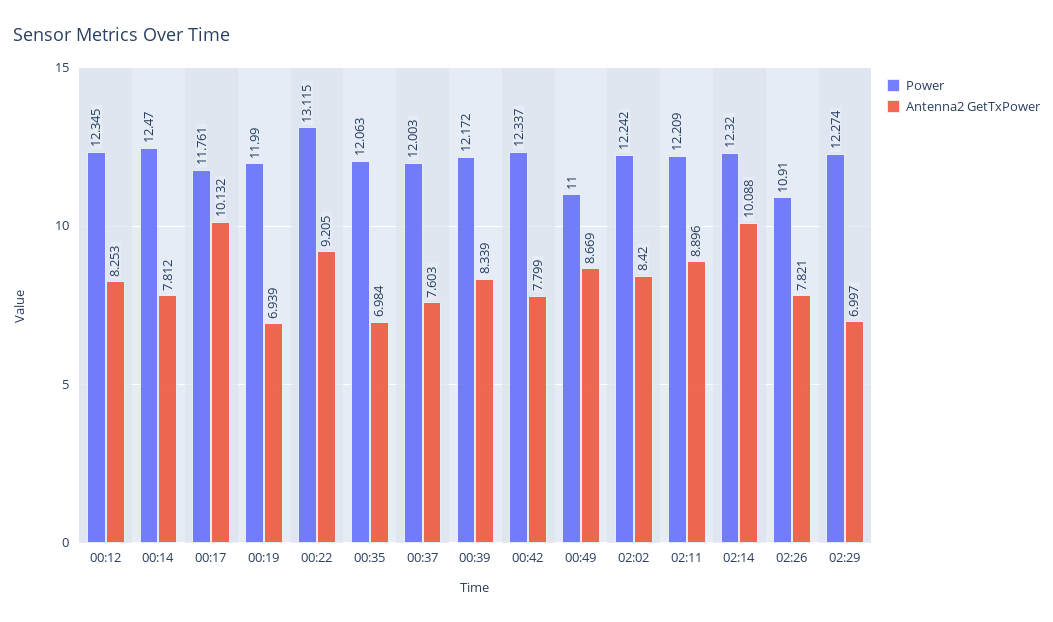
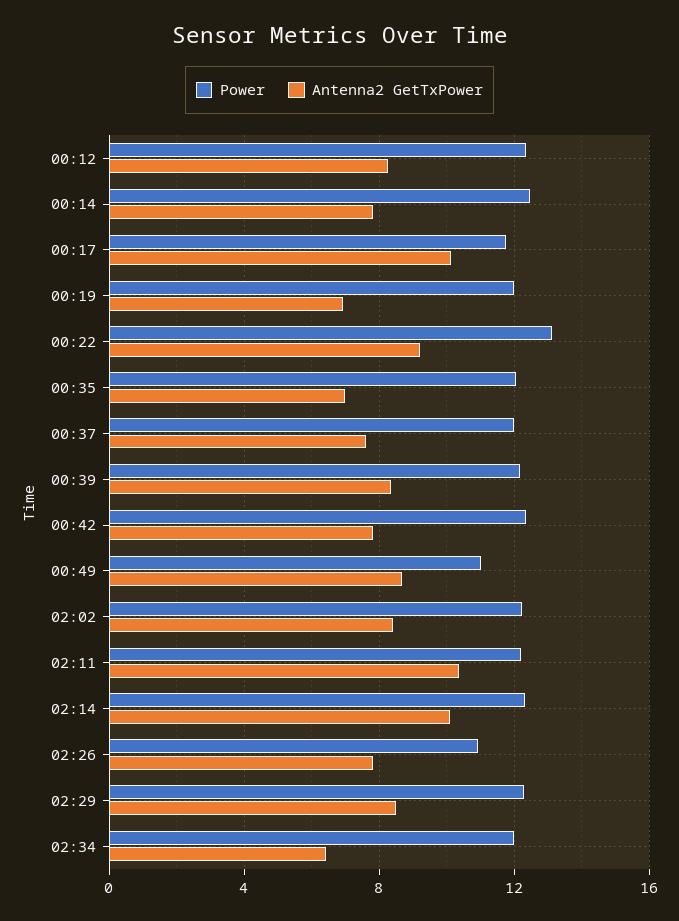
Antenna2 GetTxPower, 02:11: 8.896 -> 10.5
Antenna2 GetTxPower, 02:29: 6.997 -> 8.5
Power, 02:34: none -> 12
Antenna2 GetTxPower, 02:34: none -> 6.5

